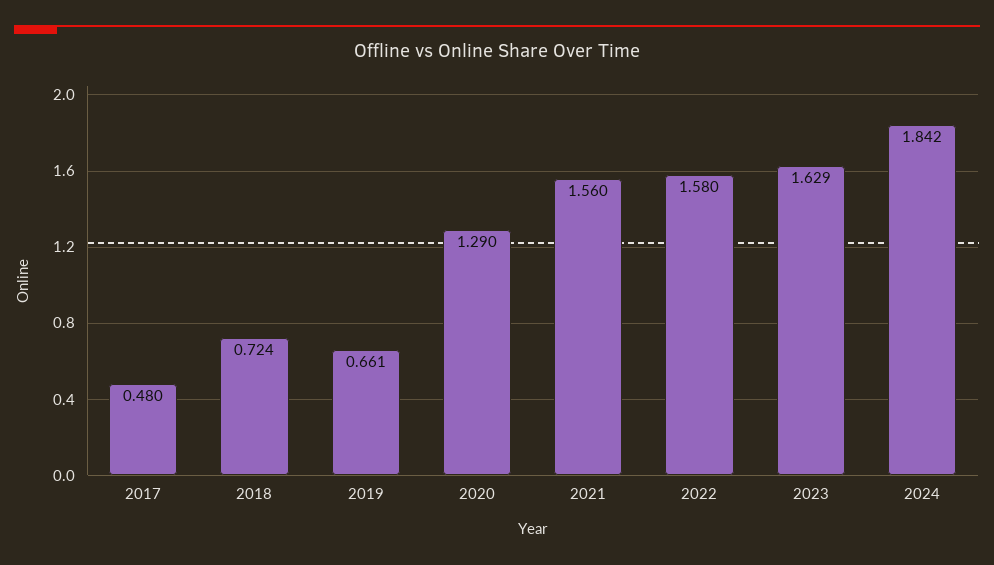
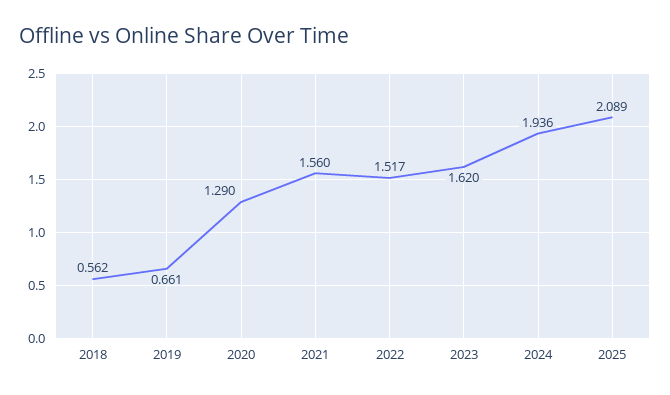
2017: 0.48 -> none
2018: 0.724 -> 0.562
2022: 1.58 -> 1.517
2023: 1.629 -> 1.62
2024: 1.842 -> 1.936
2025: none -> 2.089

